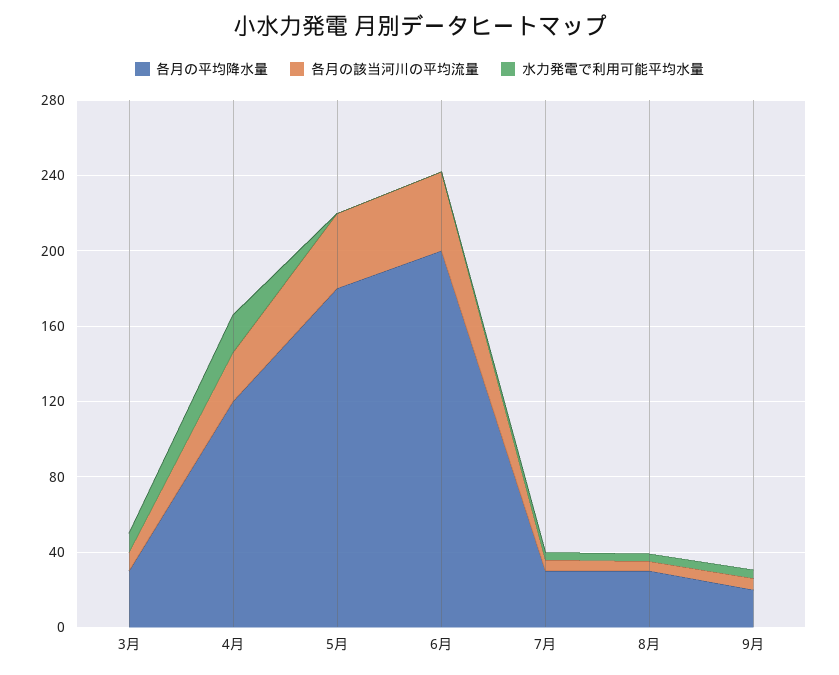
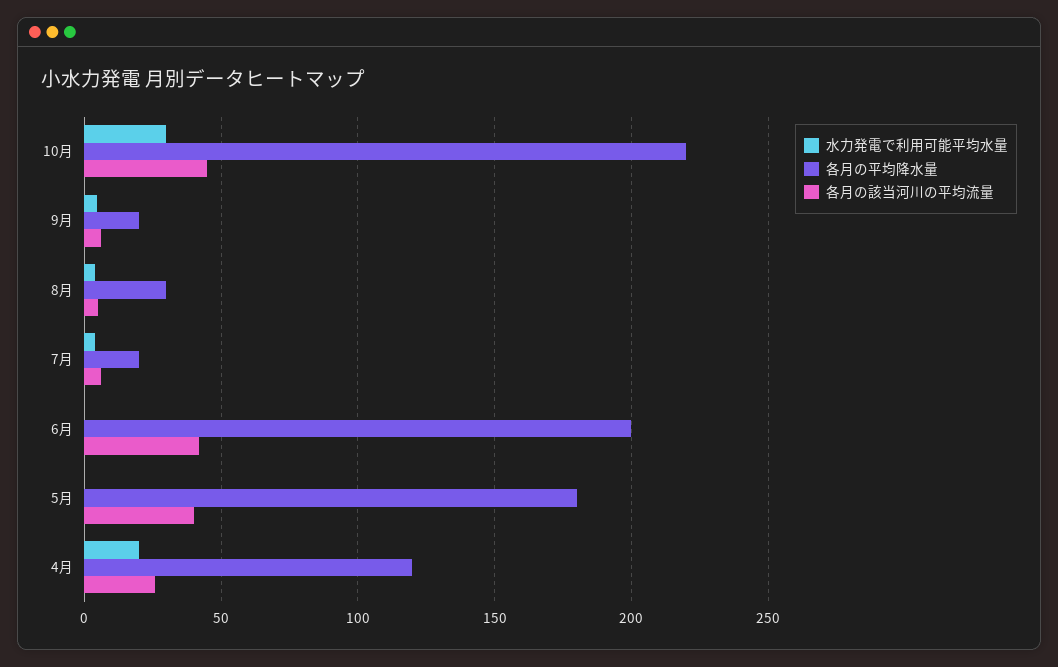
各月の平均降水量, 3月: 30 -> none
各月の該当河川の平均流量, 3月: 10 -> none
水力発電で利用可能平均水量, 3月: 10 -> none
各月の平均降水量, 7月: 30 -> 20
水力発電で利用可能平均水量, 10月: none -> 30
各月の平均降水量, 10月: none -> 220
各月の該当河川の平均流量, 10月: none -> 45

